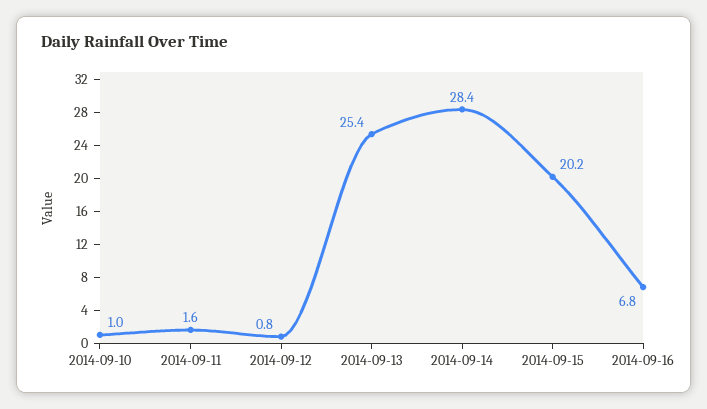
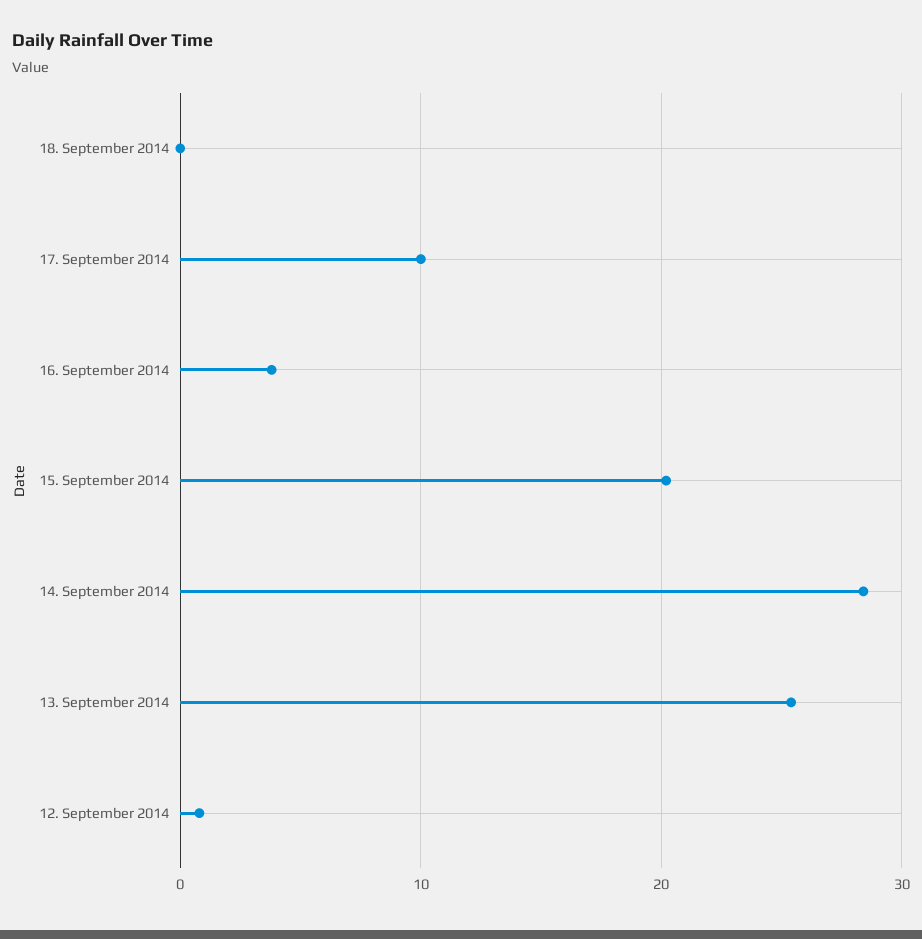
2014-09-10: 1 -> none
2014-09-11: 1.6 -> none
2014-09-16: 6.8 -> 4
18. September 2014: none -> 0
17. September 2014: none -> 10

